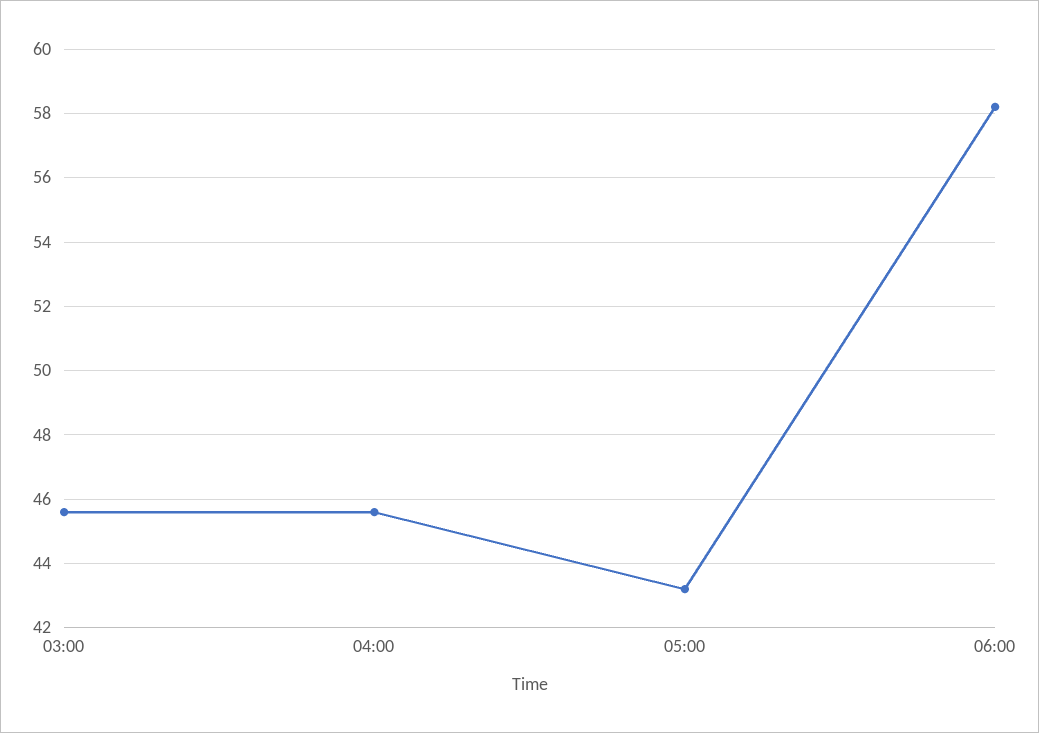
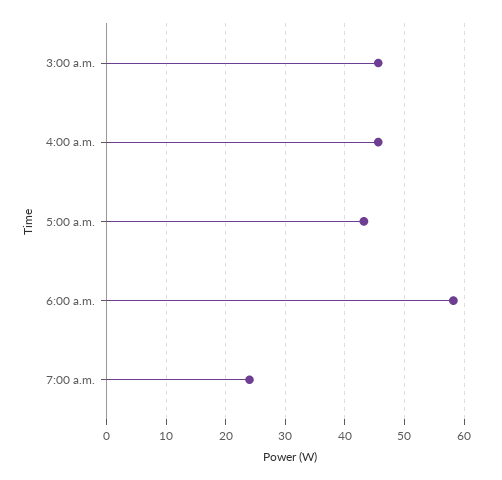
7:00 a.m.: none -> 24

